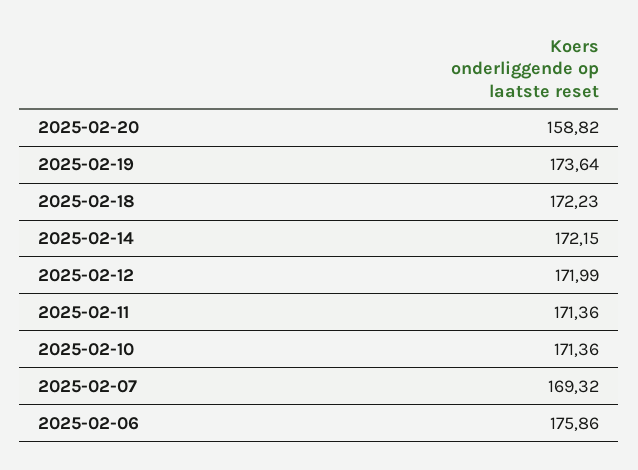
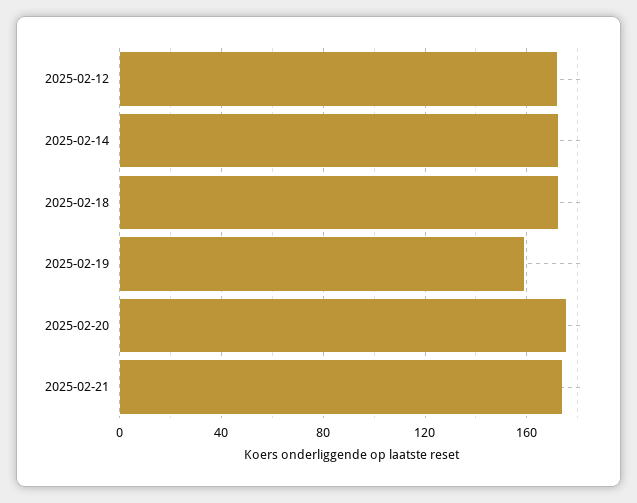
2025-02-20: 158.82 -> 175
2025-02-19: 173.64 -> 160
2025-02-11: 171.36 -> none
2025-02-10: 171.36 -> none
2025-02-07: 169.32 -> none
2025-02-06: 175.86 -> none
2025-02-21: none -> 175

